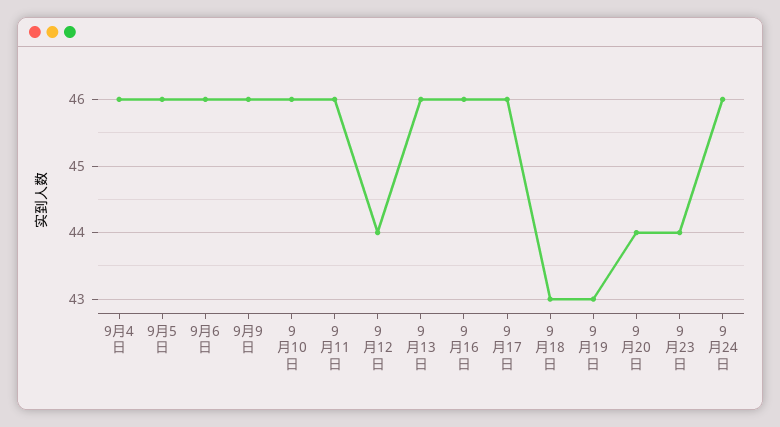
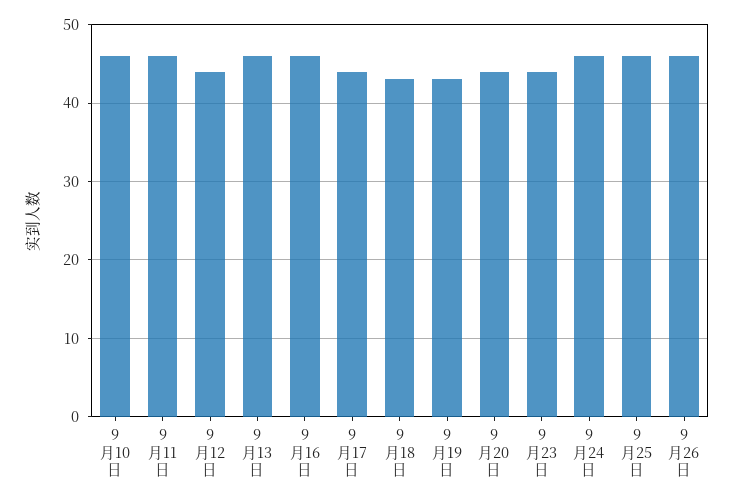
9月4日: 46 -> none
9月5日: 46 -> none
9月6日: 46 -> none
9月9日: 46 -> none
9月17日: 46 -> 44
9月25日: none -> 46
9月26日: none -> 46

